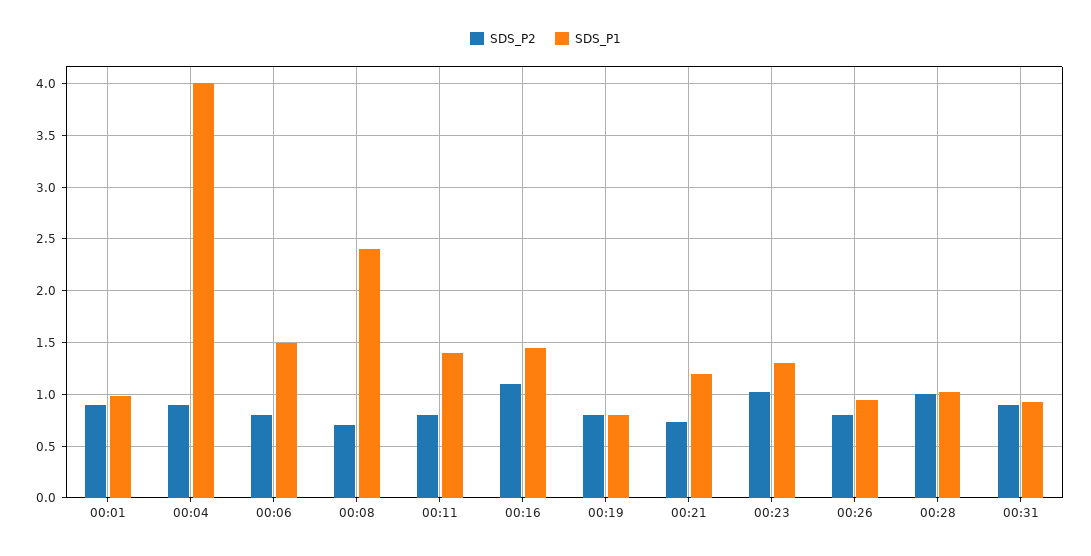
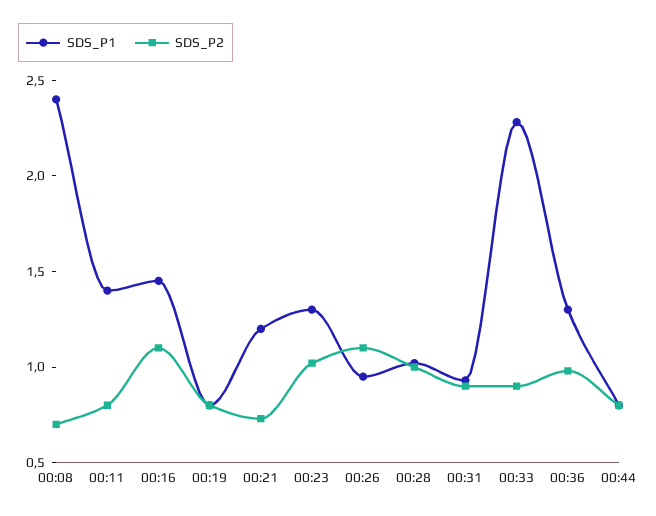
SDS_P2, 00:01: 0.9 -> none
SDS_P1, 00:01: 1 -> none
SDS_P2, 00:04: 0.9 -> none
SDS_P1, 00:04: 4 -> none
SDS_P2, 00:06: 0.8 -> none
SDS_P1, 00:06: 1.5 -> none
SDS_P2, 00:26: 0.8 -> 1.1
SDS_P1, 00:33: none -> 2.3
SDS_P2, 00:33: none -> 0.9
SDS_P1, 00:36: none -> 1.3
SDS_P2, 00:36: none -> 1
SDS_P1, 00:44: none -> 0.8
SDS_P2, 00:44: none -> 0.8

